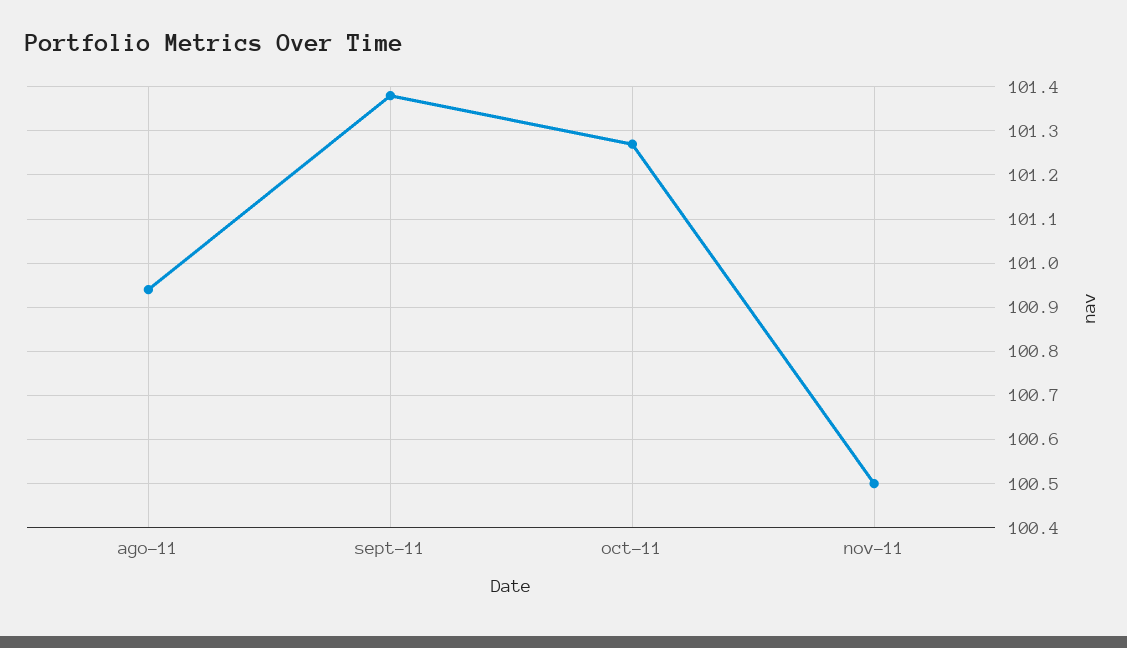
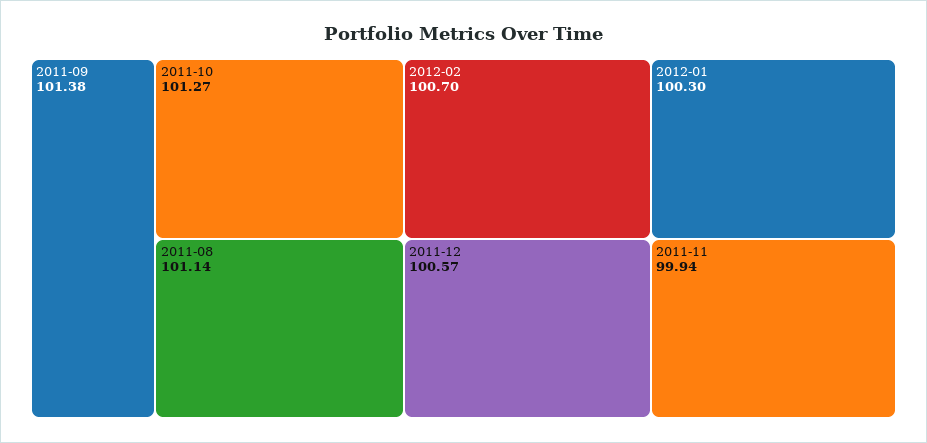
ago-11: 100.95 -> 101.14
nov-11: 100.5 -> 99.94
2012-02: none -> 100.7
2011-12: none -> 100.57
2012-01: none -> 100.3

